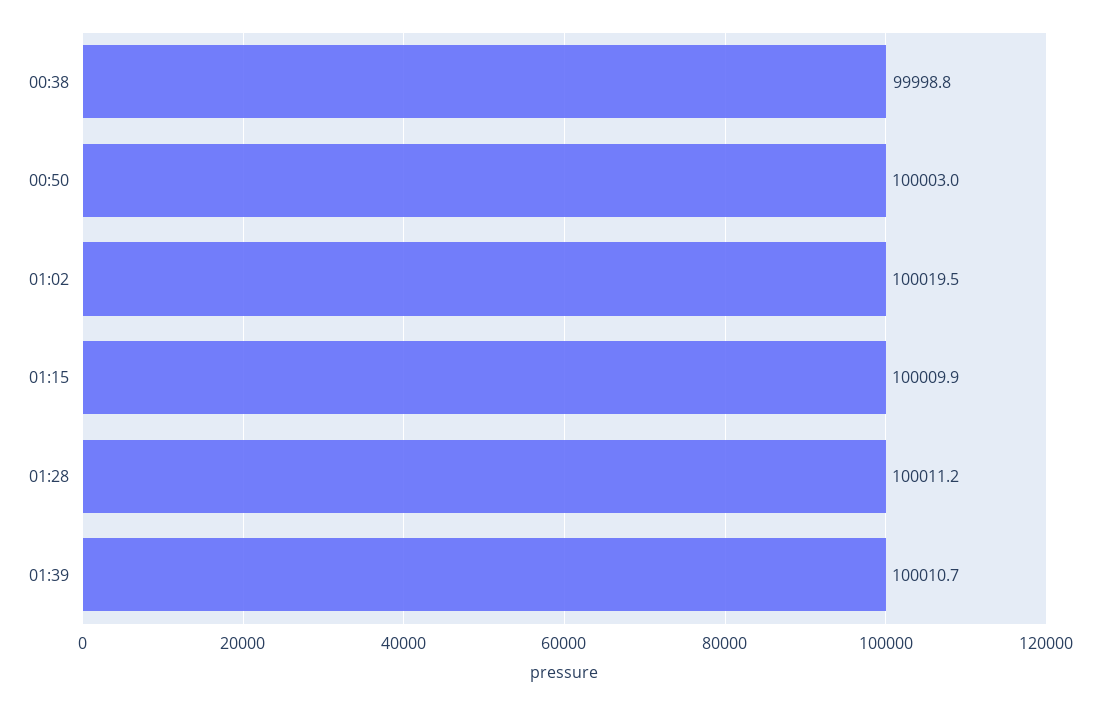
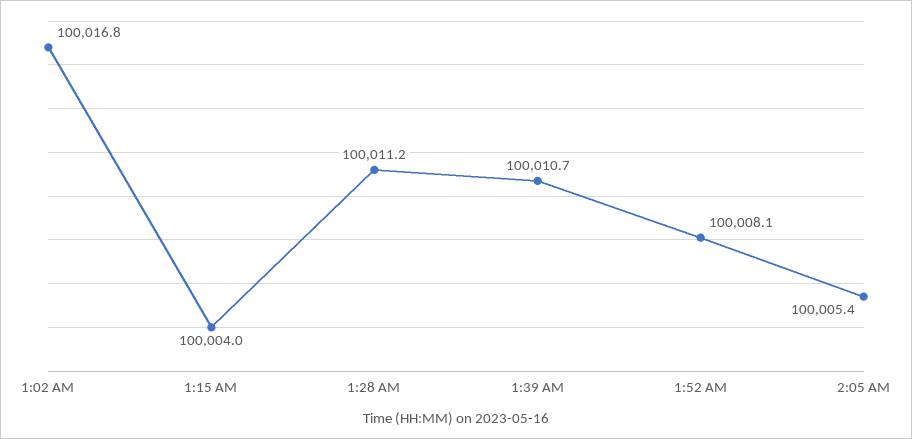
00:38: 99998.8 -> none
00:50: 100003 -> none
01:02: 100019.5 -> 100016.8
01:15: 100009.9 -> 100004
1:52 AM: none -> 100008.1
2:05 AM: none -> 100005.4

